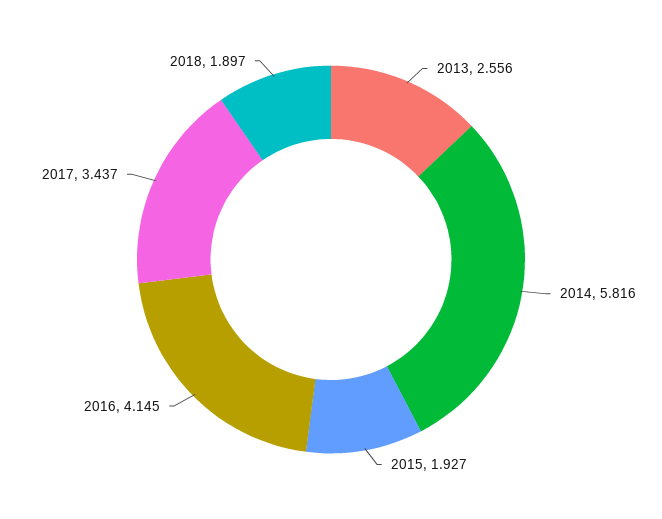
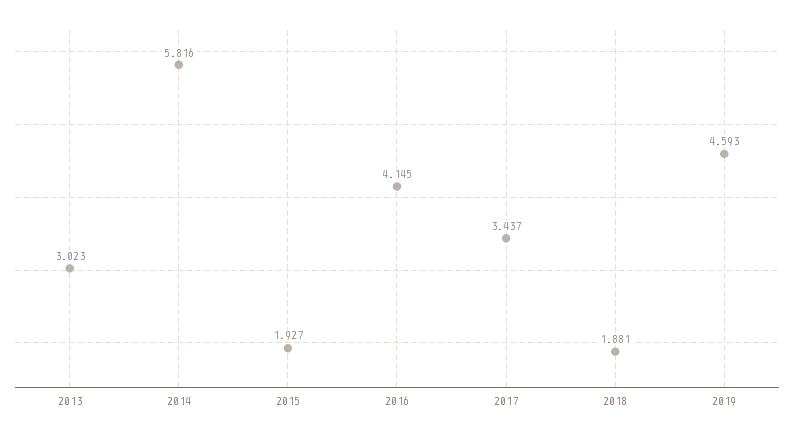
2013: 2.556 -> 3.023
2018: 1.897 -> 1.881
2019: none -> 4.593

